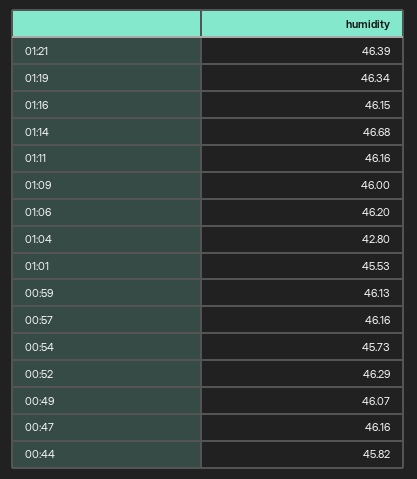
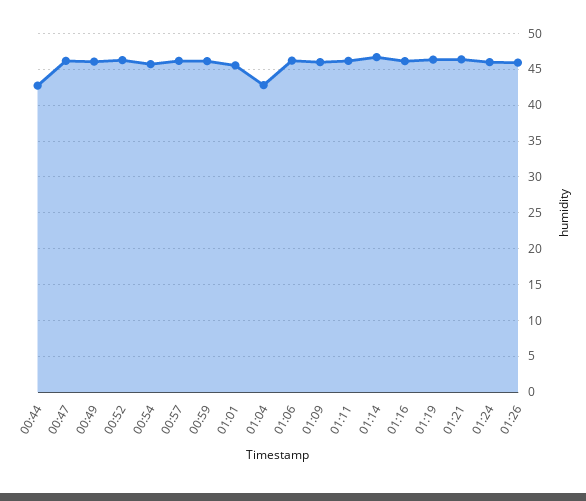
00:44: 45.82 -> 43
01:24: none -> 46
01:26: none -> 46

